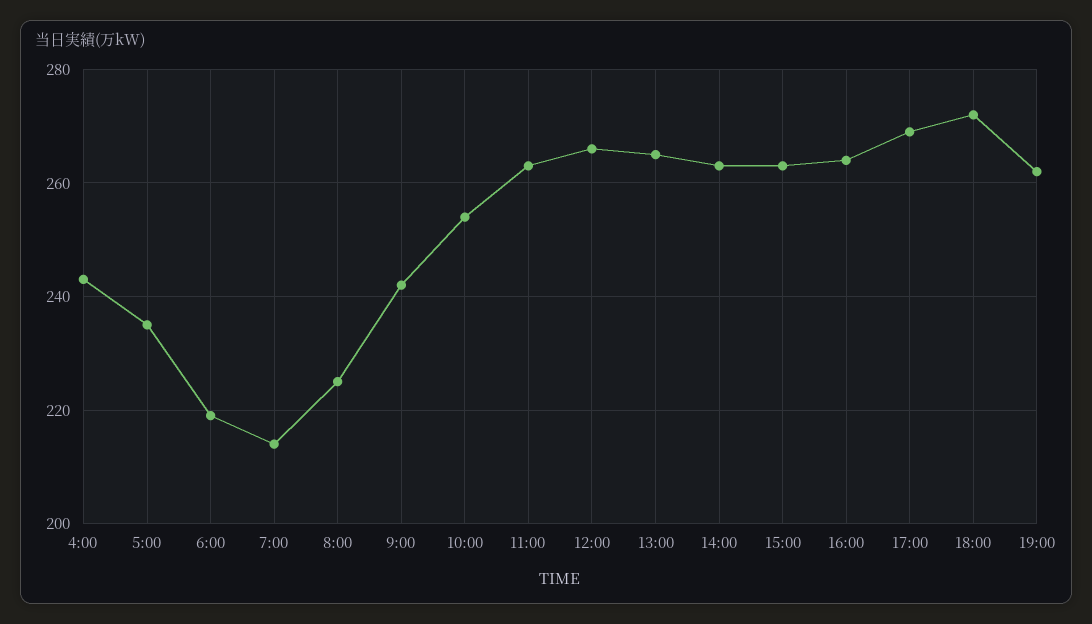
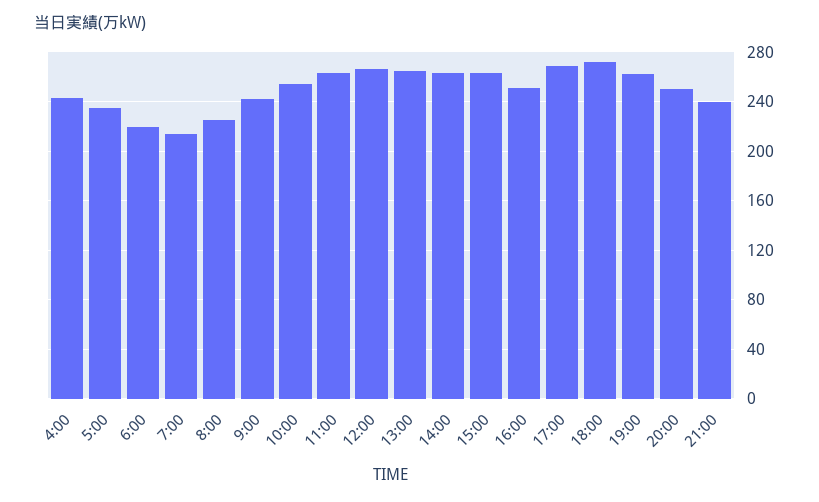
16:00: 265 -> 250
20:00: none -> 250
21:00: none -> 240

